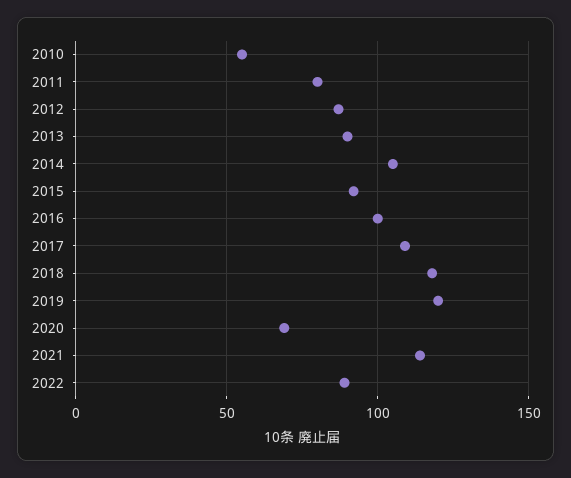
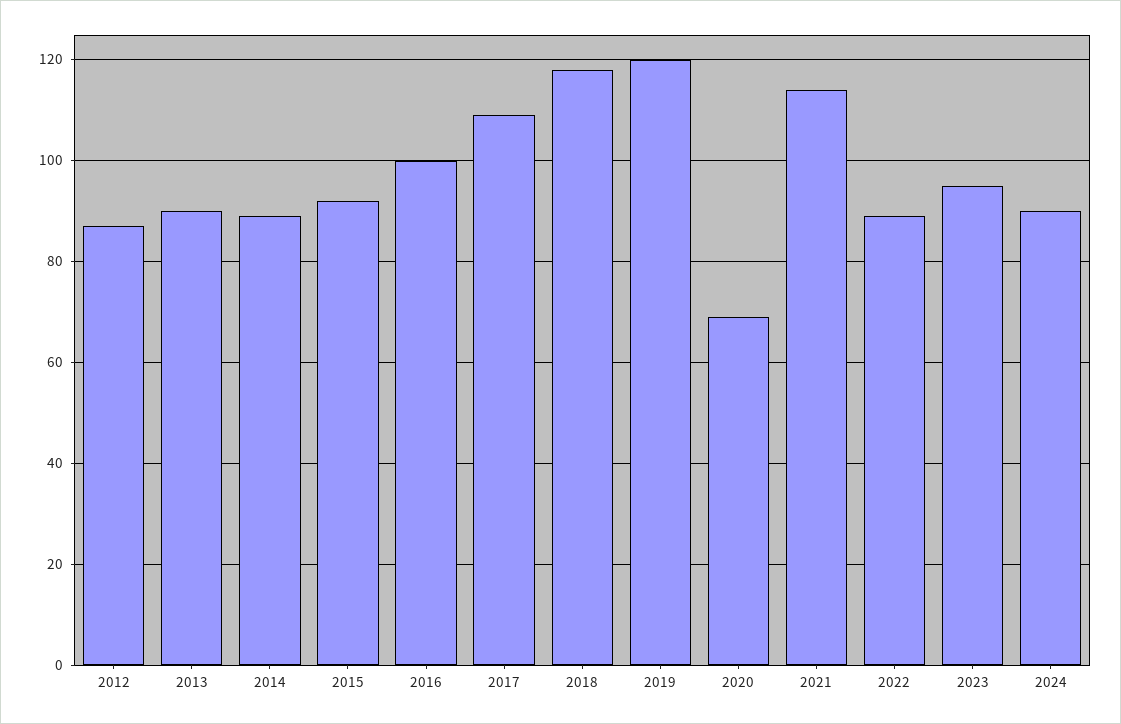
2010: 55 -> none
2011: 80 -> none
2014: 105 -> 90
2023: none -> 95
2024: none -> 90

